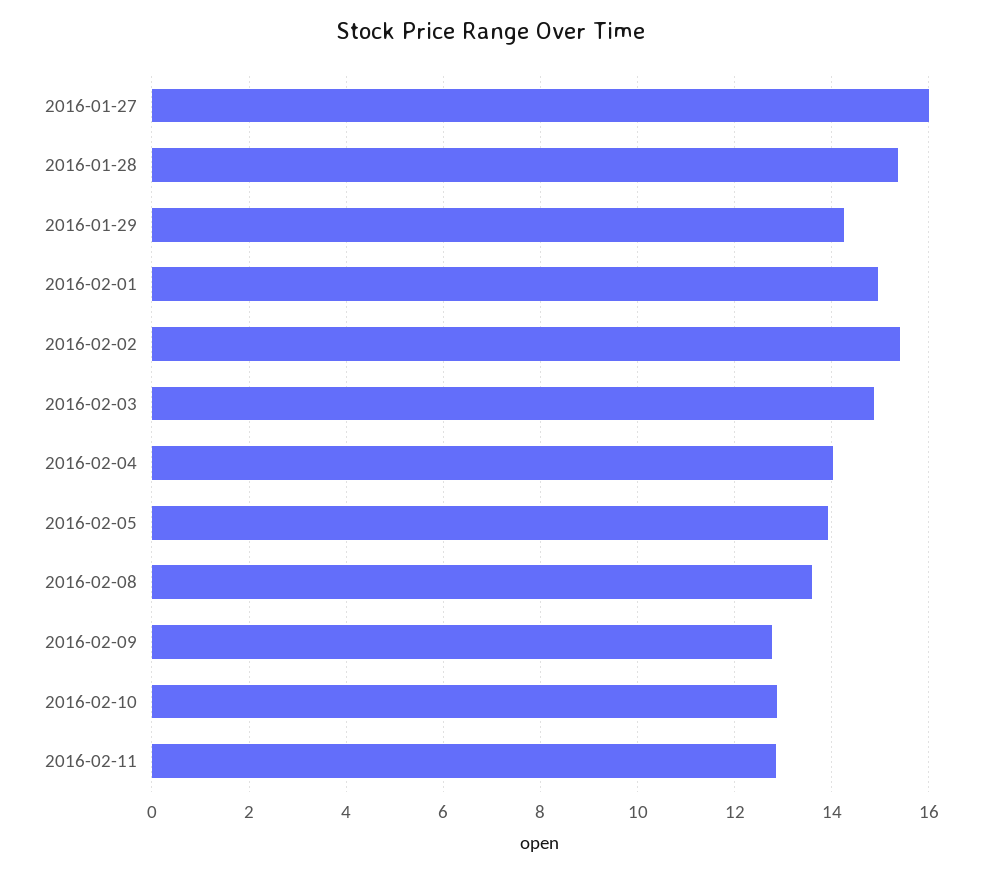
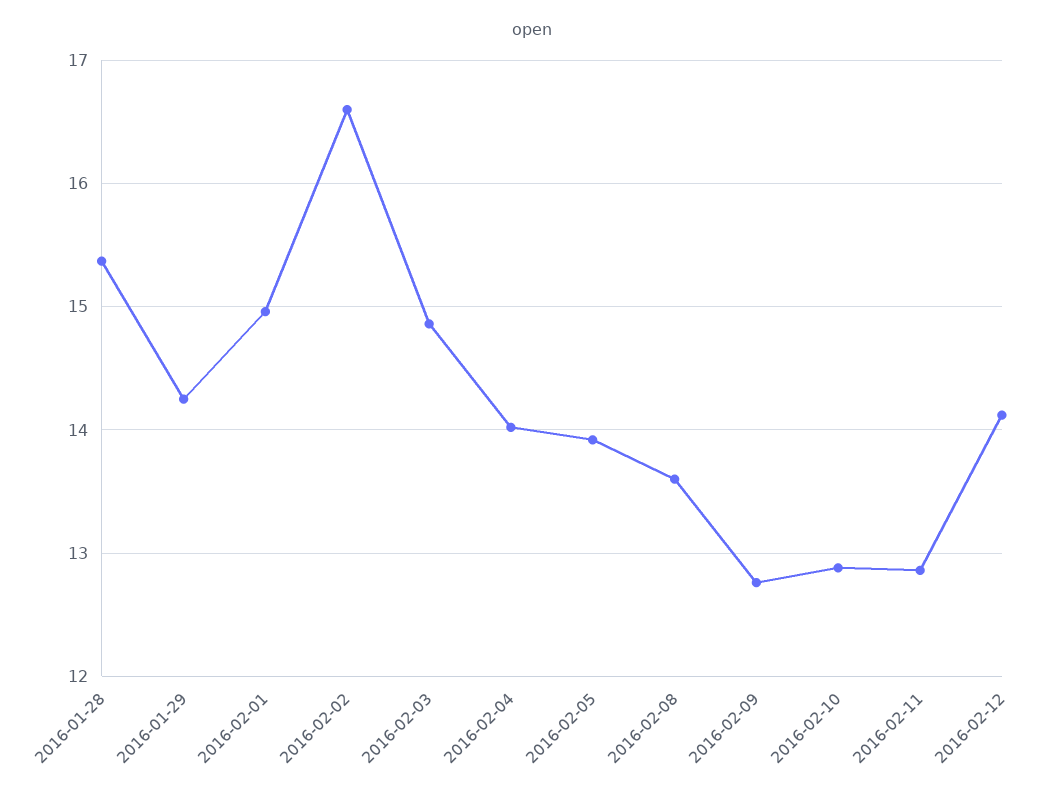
2016-01-27: 16 -> none
2016-02-02: 15.4 -> 16.6
2016-02-12: none -> 14.1

